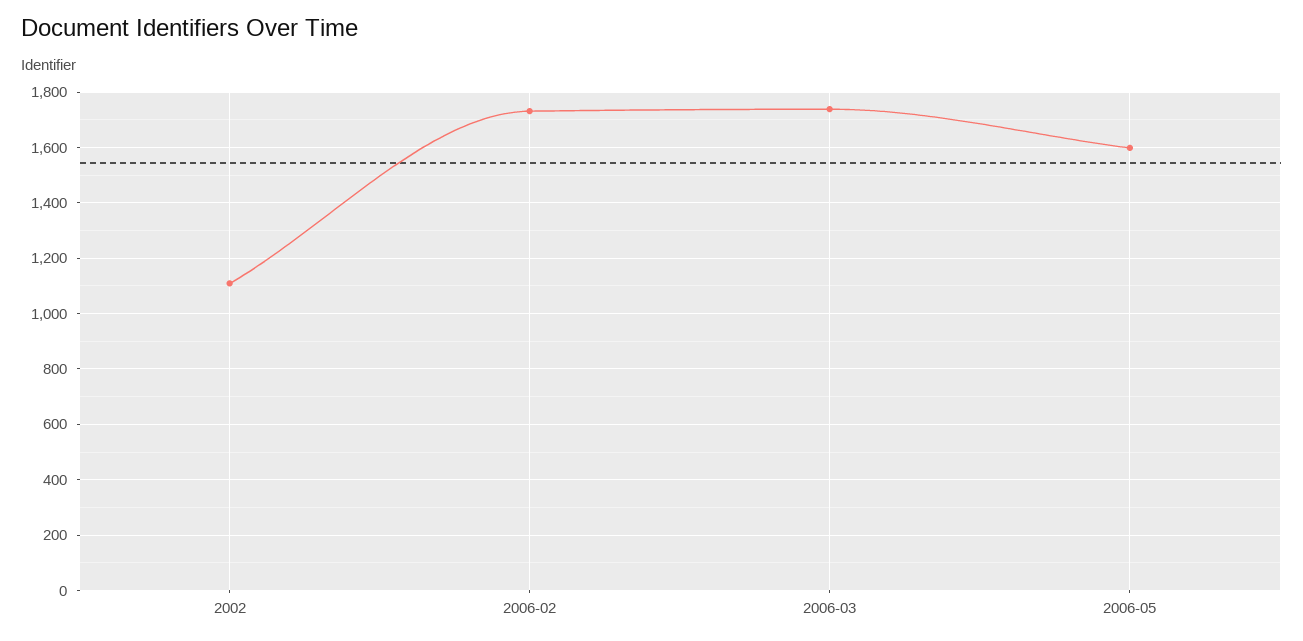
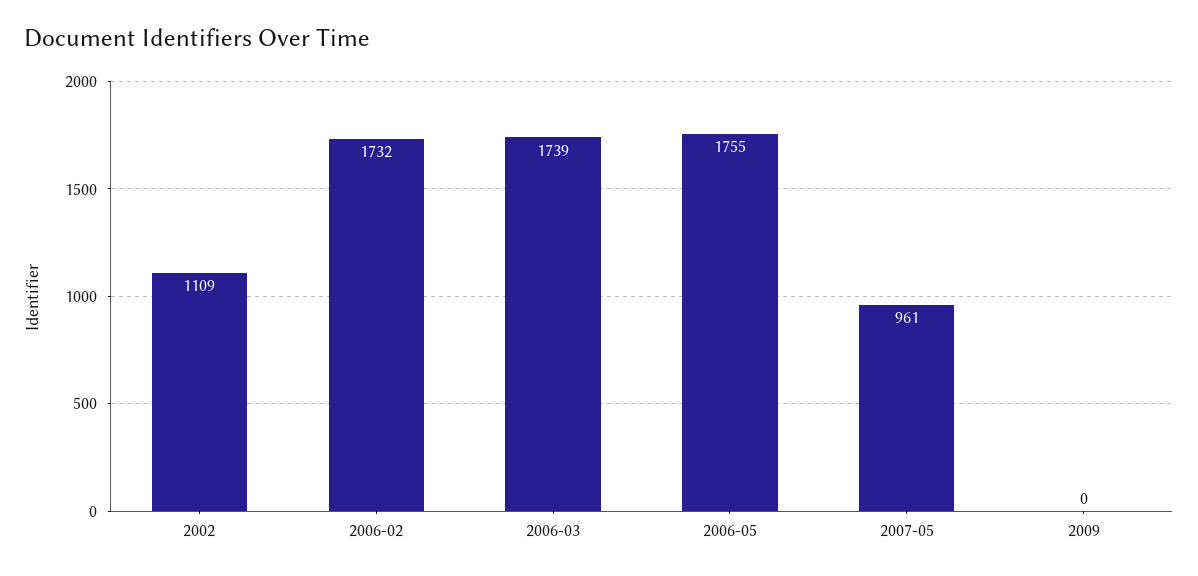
2006-05: 1600 -> 1755
2007-05: none -> 961
2009: none -> 0

